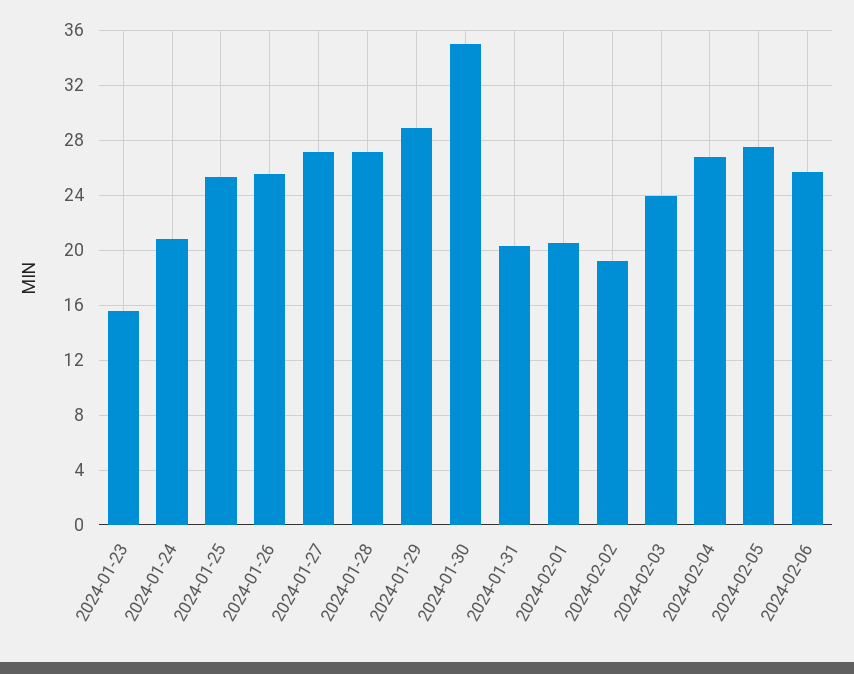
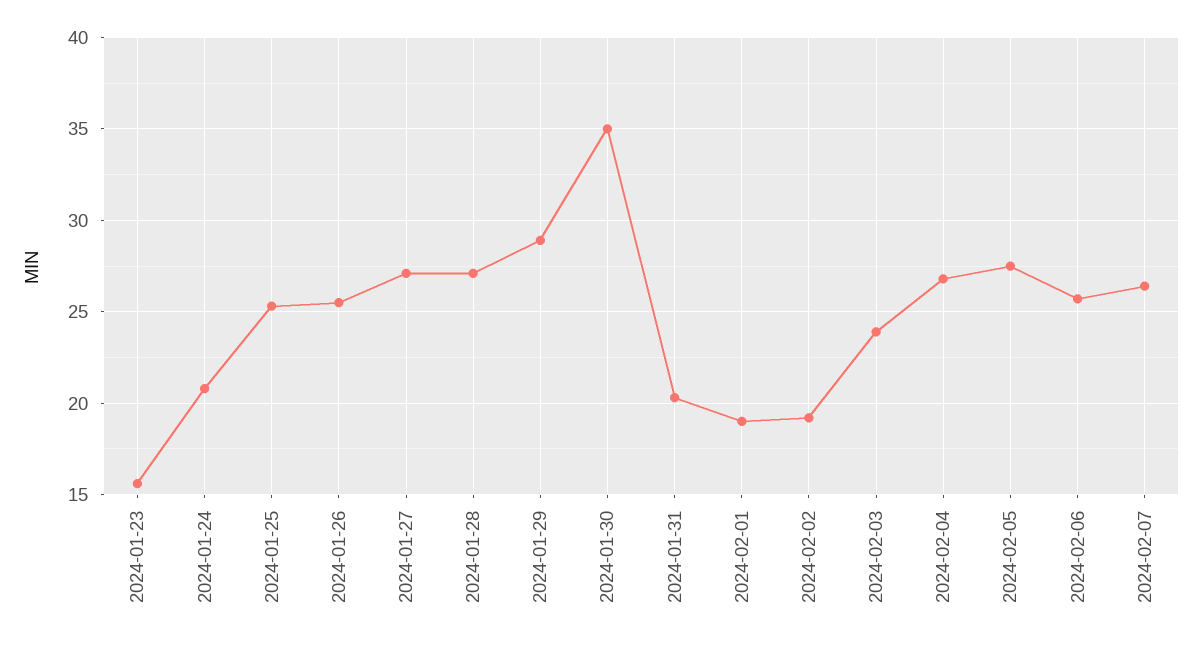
2024-02-01: 20.5 -> 19
2024-02-07: none -> 26.5

